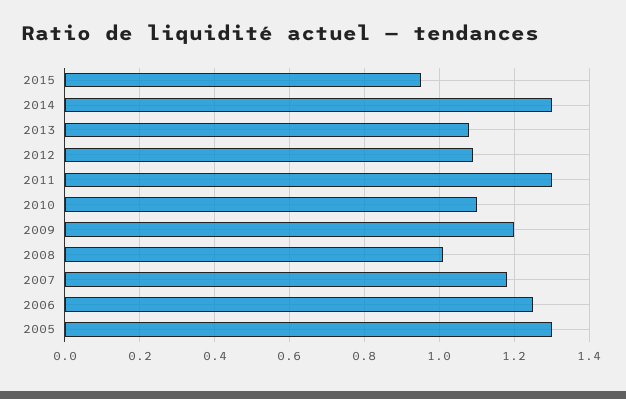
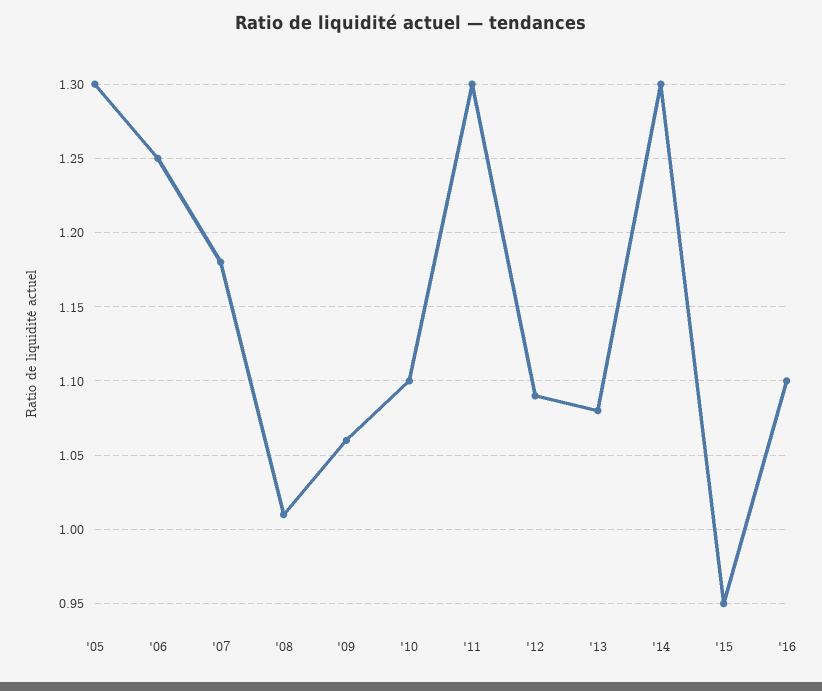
2009: 1.2 -> 1.06
'16: none -> 1.1

